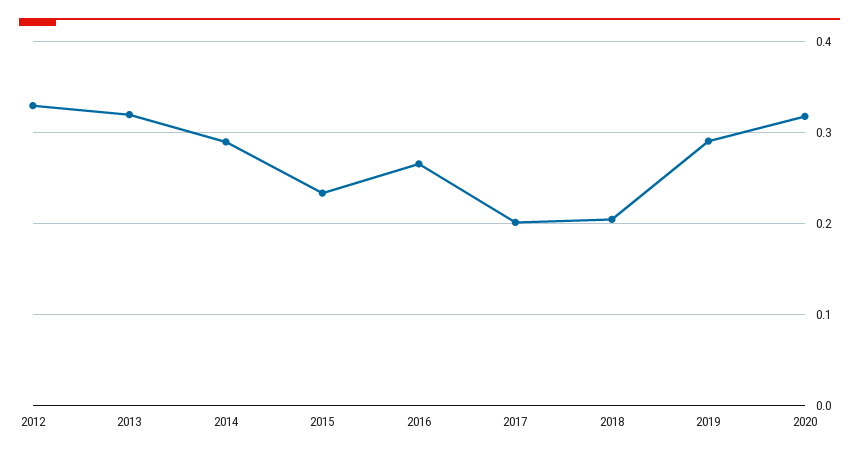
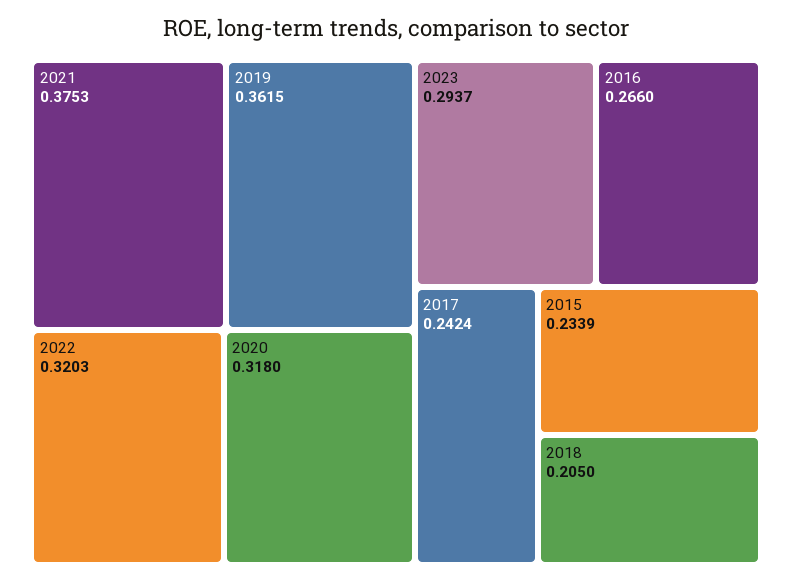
2012: 0.33 -> none
2013: 0.32 -> none
2014: 0.29 -> none
2017: 0.2 -> 0.2424
2019: 0.29 -> 0.3615
2021: none -> 0.3753
2022: none -> 0.3203
2023: none -> 0.2937

